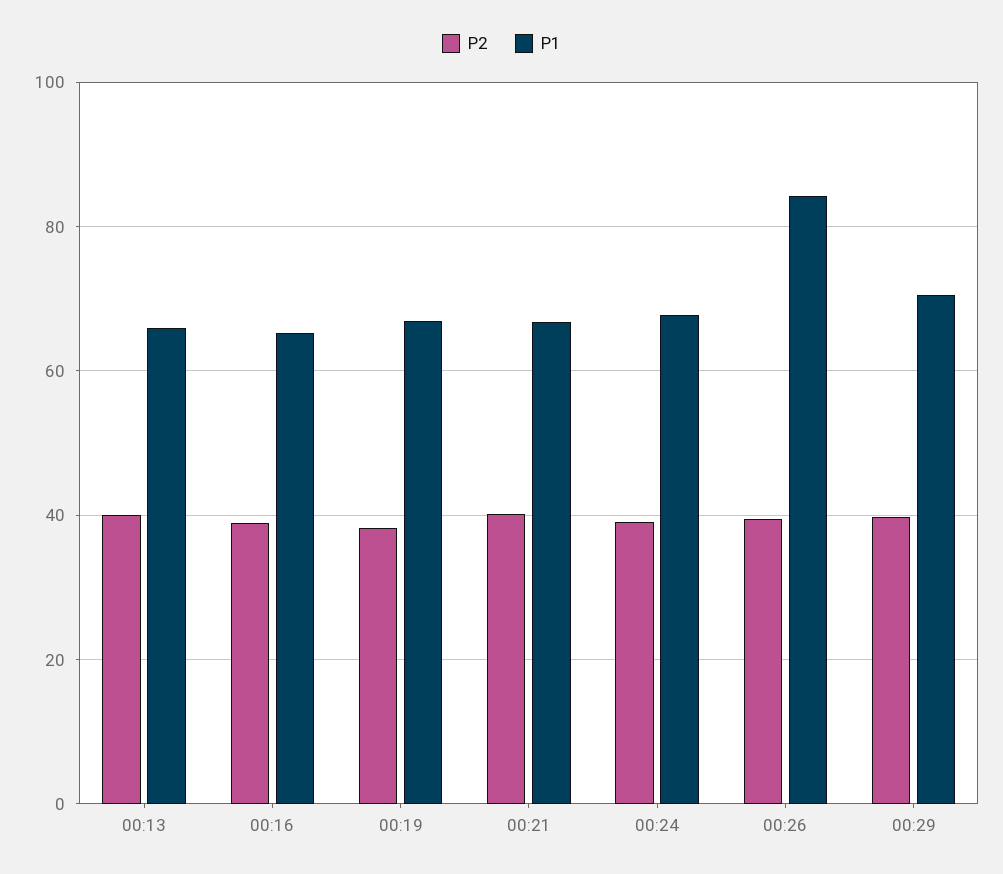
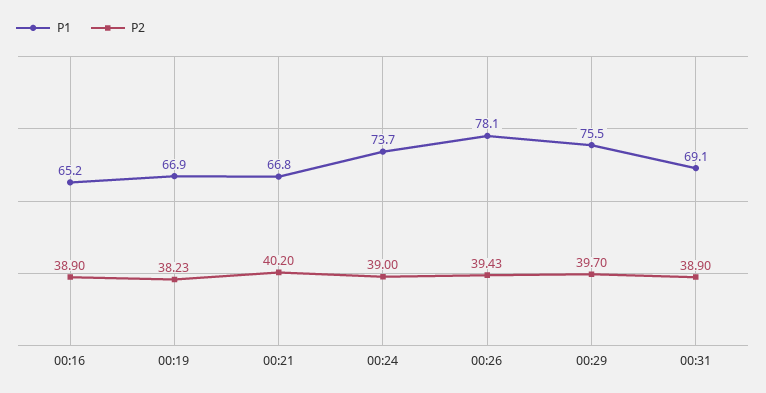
P2, 00:13: 40 -> none
P1, 00:13: 66 -> none
P1, 00:24: 68 -> 73.7
P1, 00:26: 84 -> 78.1
P1, 00:29: 70 -> 75.5
P1, 00:31: none -> 69.1
P2, 00:31: none -> 38.9

